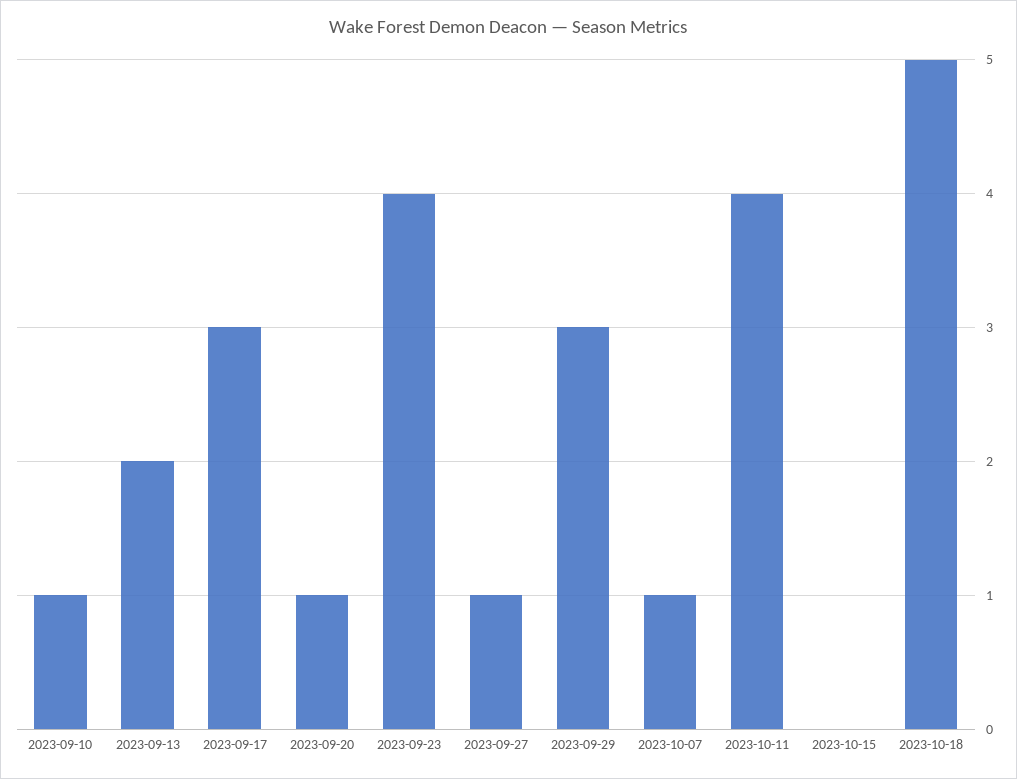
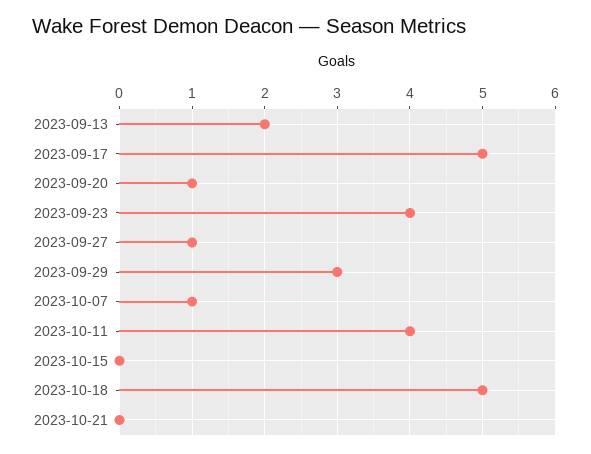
2023-09-10: 1 -> none
2023-09-17: 3 -> 5
2023-10-21: none -> 0

